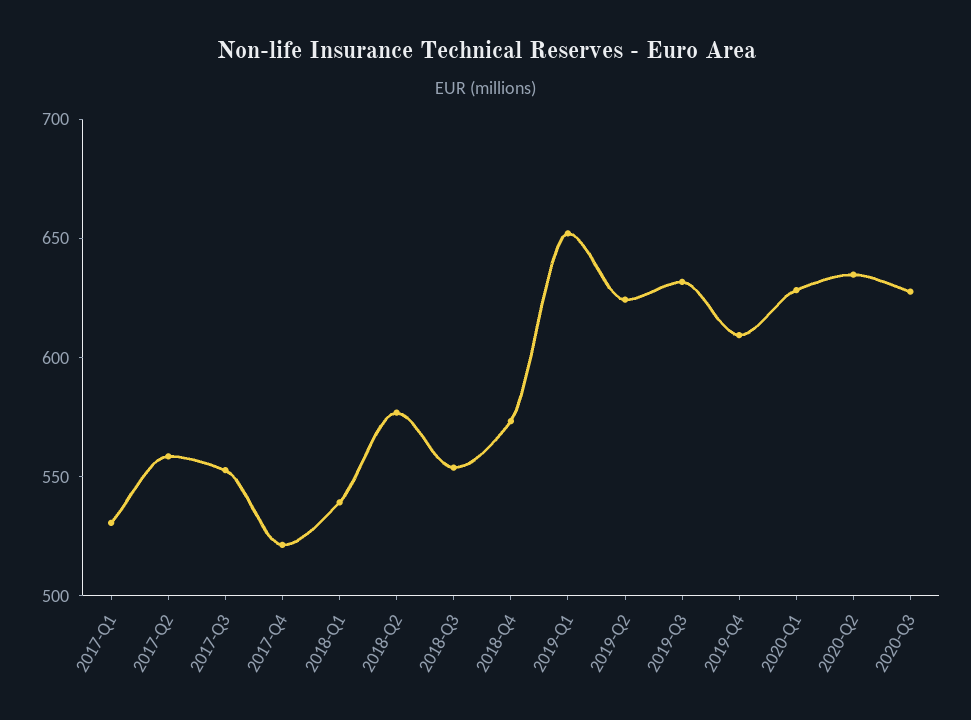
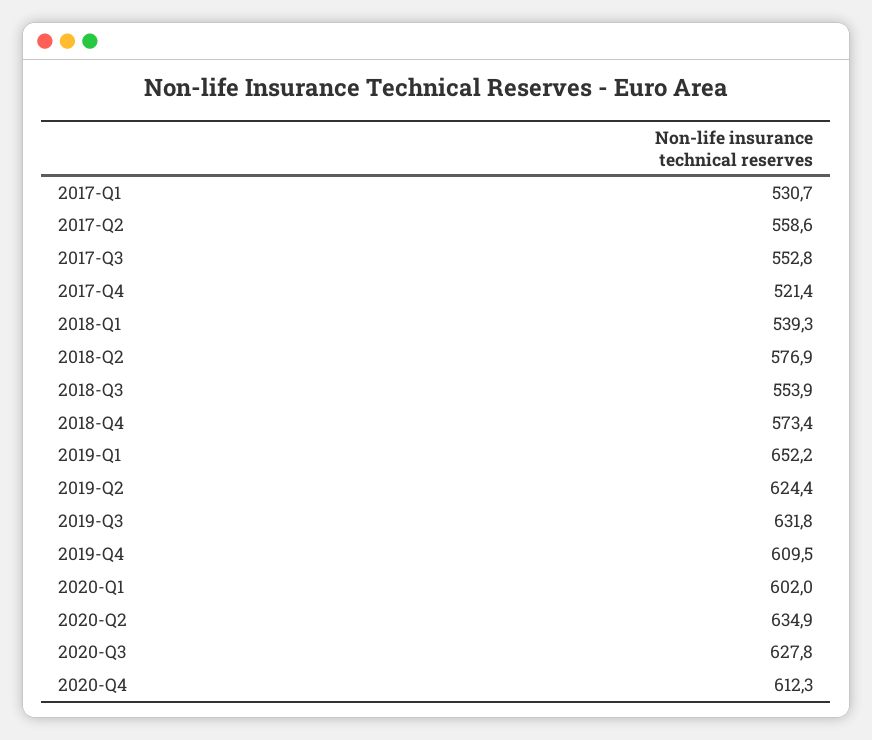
2020-Q1: 630 -> 602
2020-Q4: none -> 612.3

